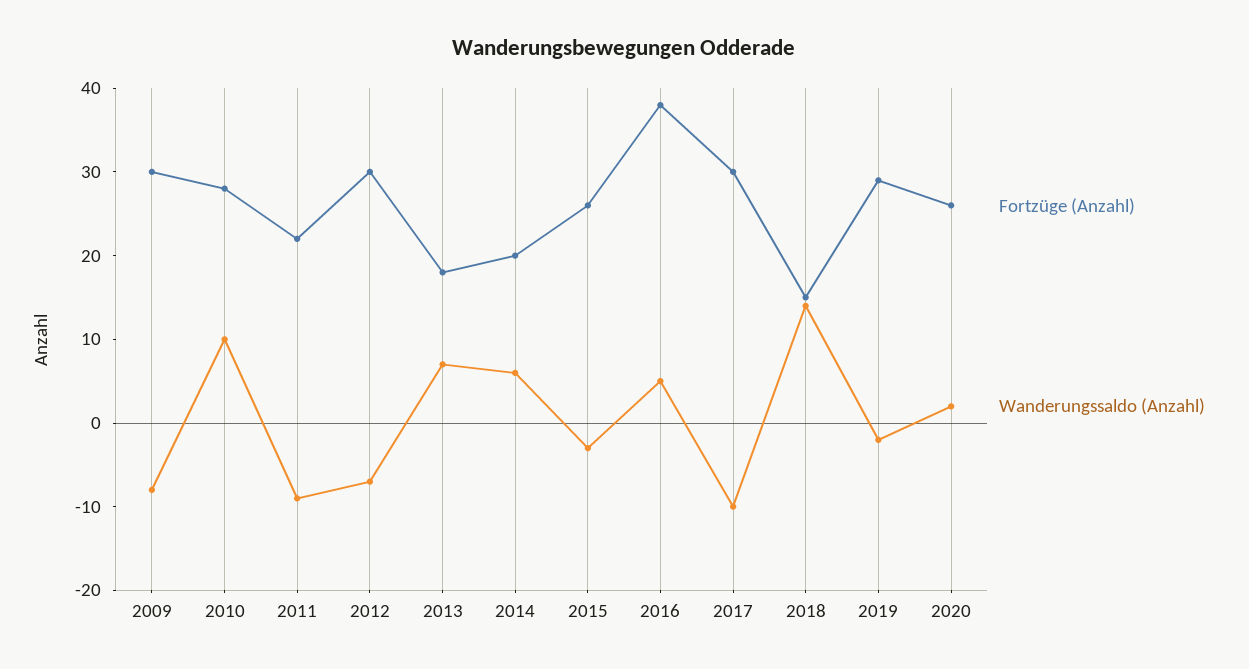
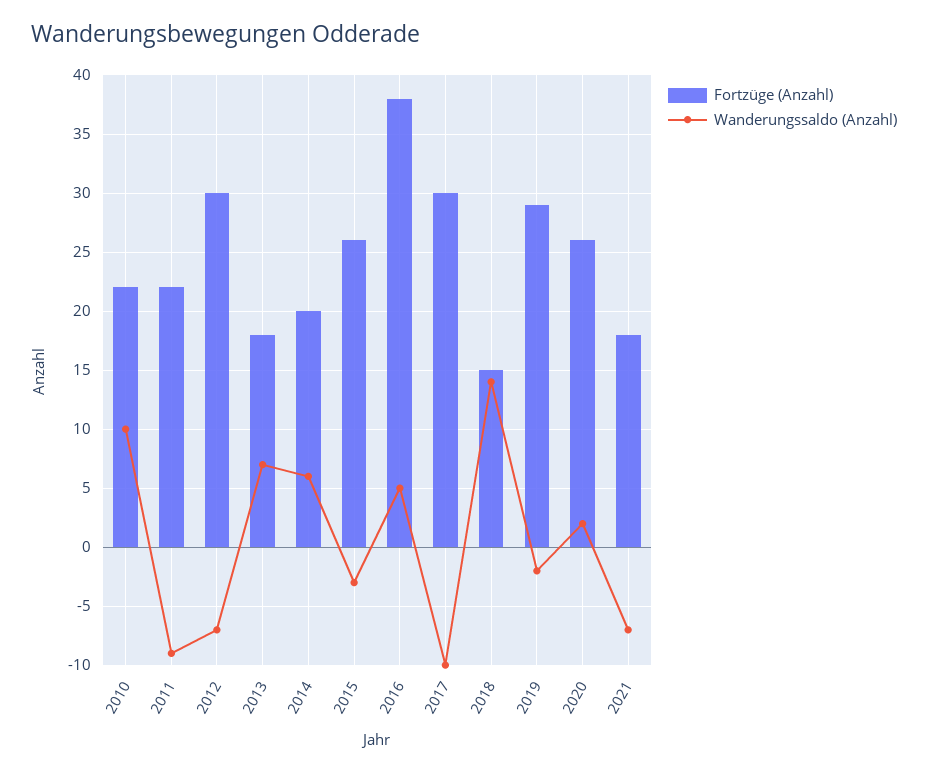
Fortzüge (Anzahl), 2009: 30 -> none
Wanderungssaldo (Anzahl), 2009: -8 -> none
Fortzüge (Anzahl), 2010: 28 -> 22
Fortzüge (Anzahl), 2021: none -> 18
Wanderungssaldo (Anzahl), 2021: none -> -7

